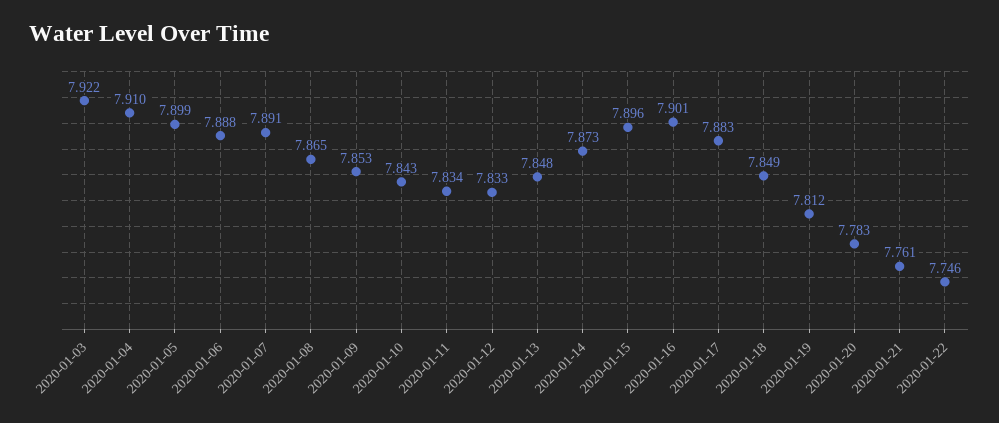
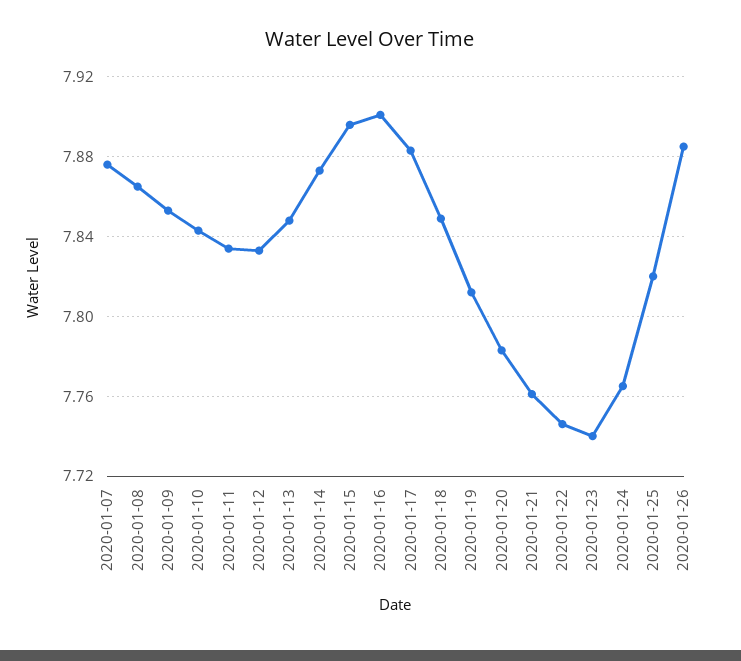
2020-01-03: 7.922 -> none
2020-01-04: 7.91 -> none
2020-01-05: 7.899 -> none
2020-01-06: 7.888 -> none
2020-01-07: 7.891 -> 7.875
2020-01-23: none -> 7.74
2020-01-24: none -> 7.765
2020-01-25: none -> 7.82
2020-01-26: none -> 7.885

